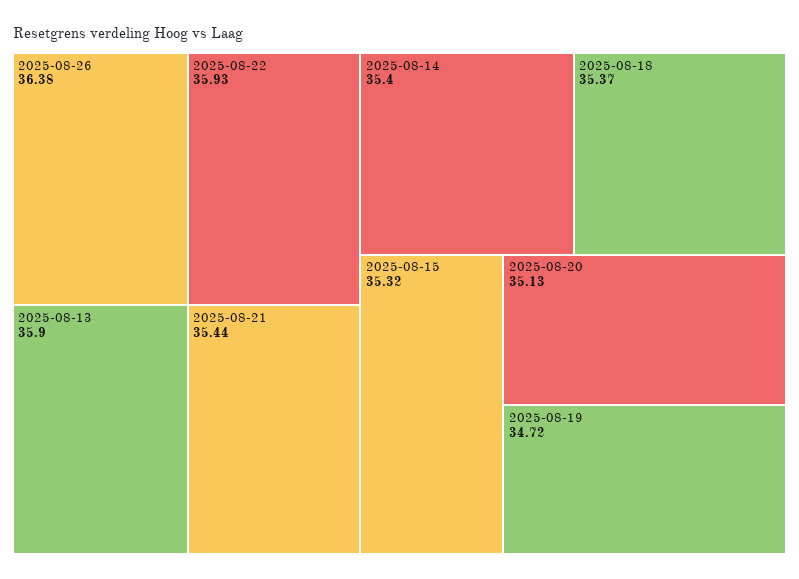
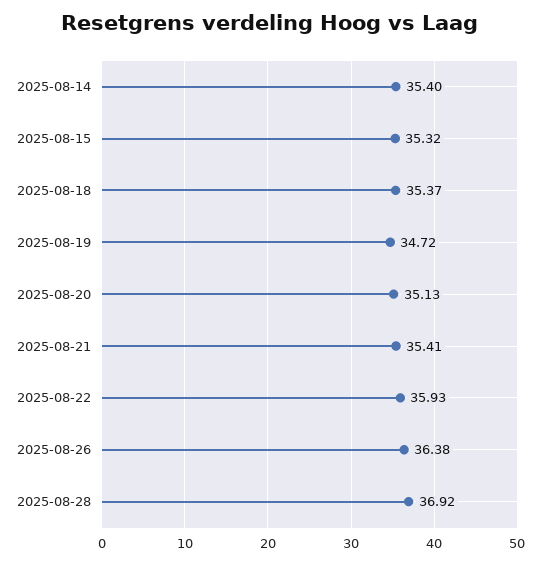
2025-08-13: 35.9 -> none
2025-08-21: 35.44 -> 35.41
2025-08-28: none -> 36.92

